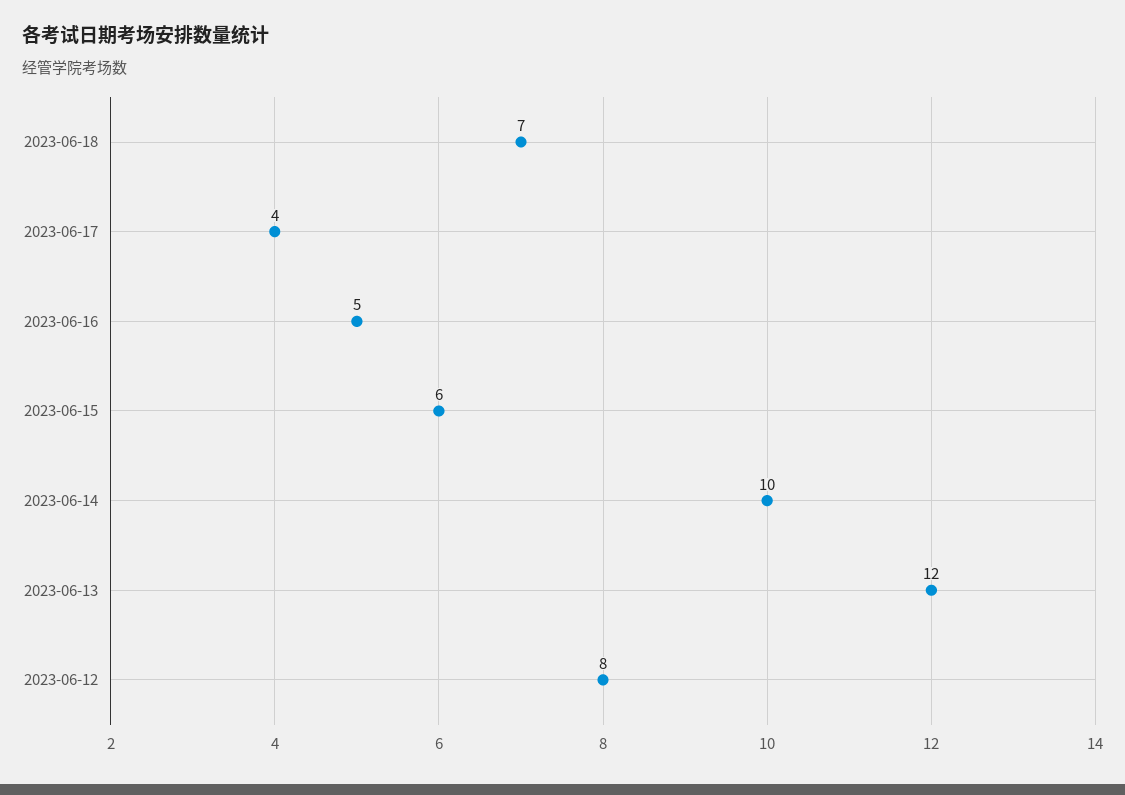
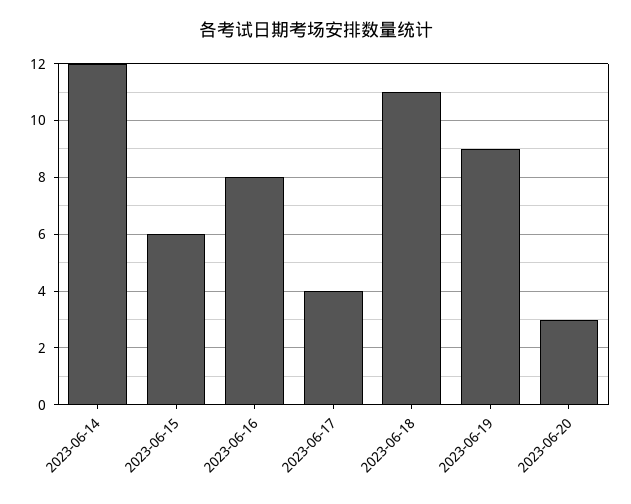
2023-06-18: 7 -> 11
2023-06-16: 5 -> 8
2023-06-14: 10 -> 12
2023-06-13: 12 -> none
2023-06-12: 8 -> none
2023-06-19: none -> 9
2023-06-20: none -> 3

